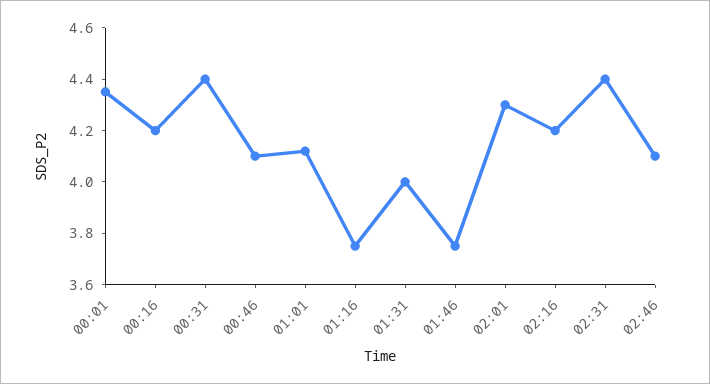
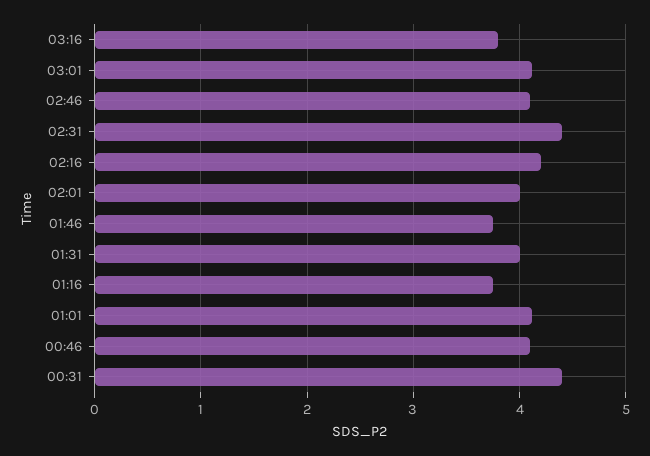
00:01: 4.35 -> none
00:16: 4.2 -> none
02:01: 4.3 -> 4
03:16: none -> 3.8
03:01: none -> 4.1

